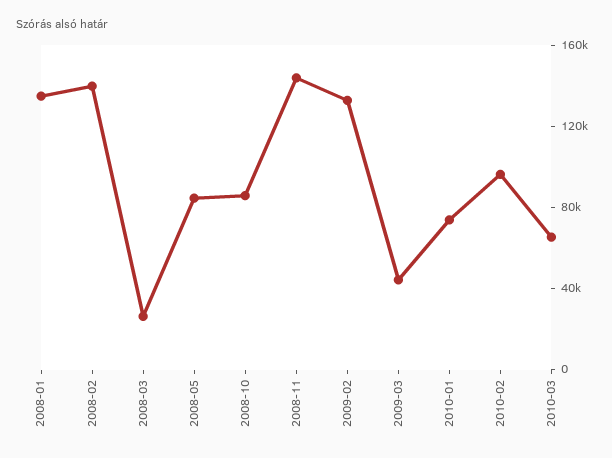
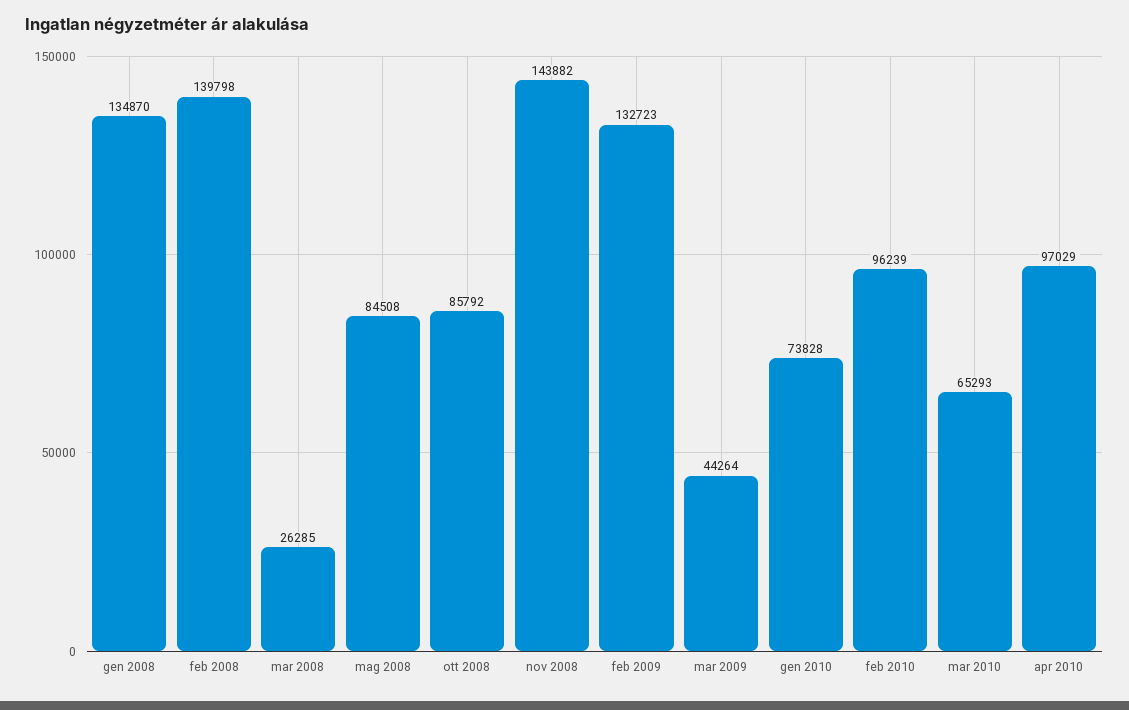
apr 2010: none -> 97029

